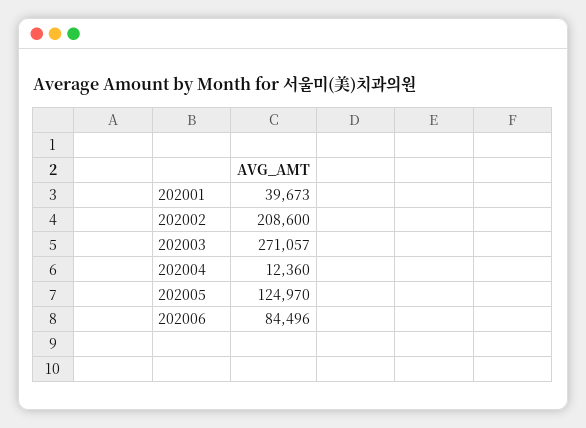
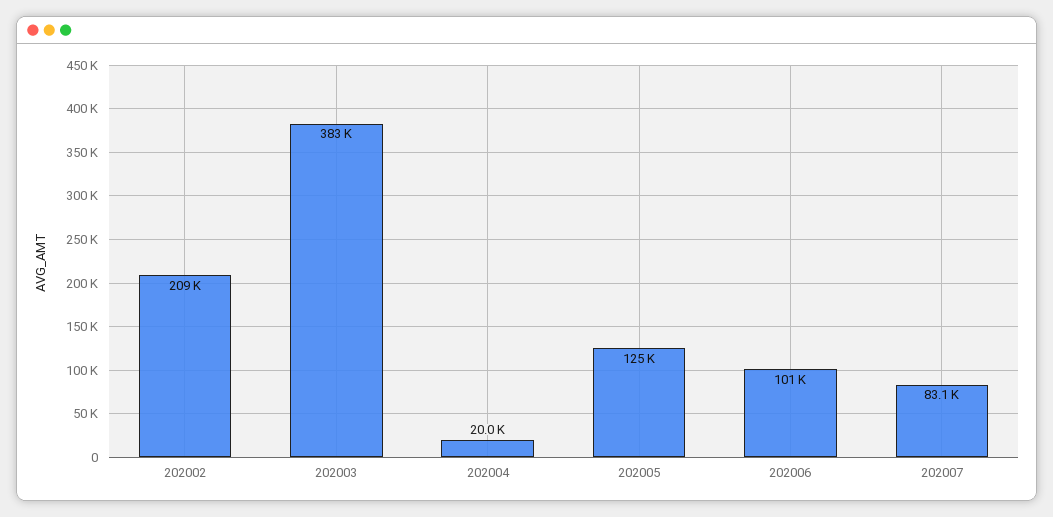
202001: 39673 -> none
202003: 271057 -> 383000
202004: 12360 -> 20000
202006: 84496 -> 101000
202007: none -> 83100

